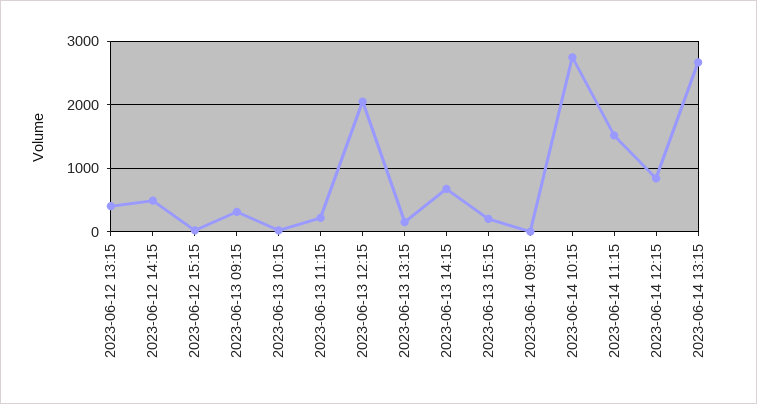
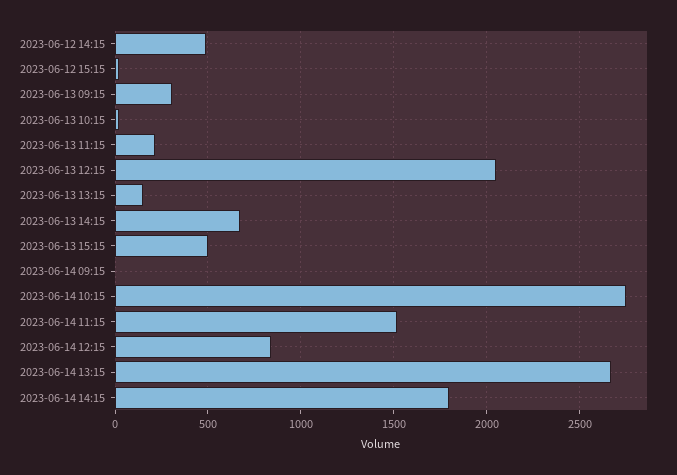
2023-06-12 13:15: 400 -> none
2023-06-13 15:15: 200 -> 500
2023-06-14 14:15: none -> 1800

